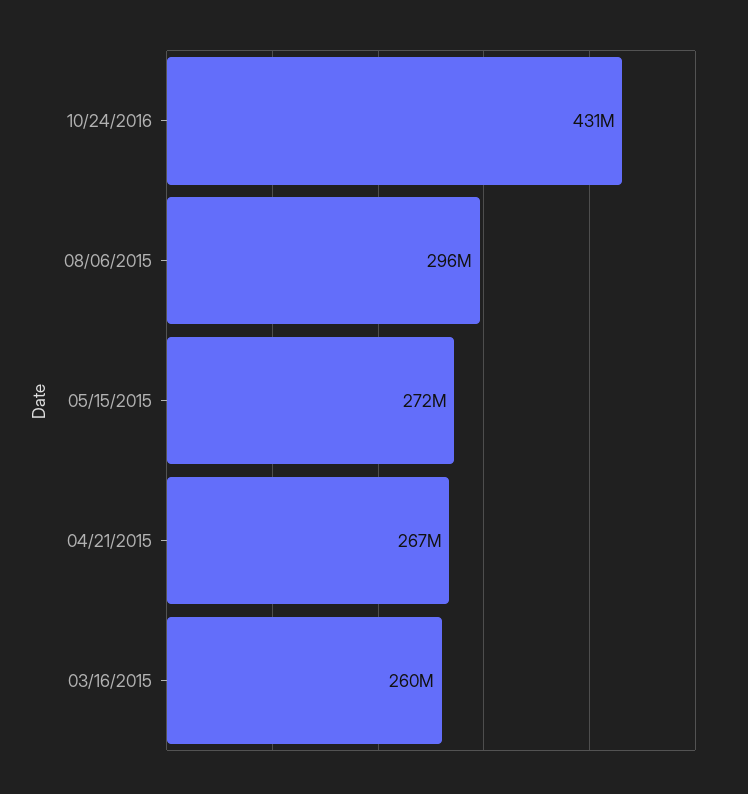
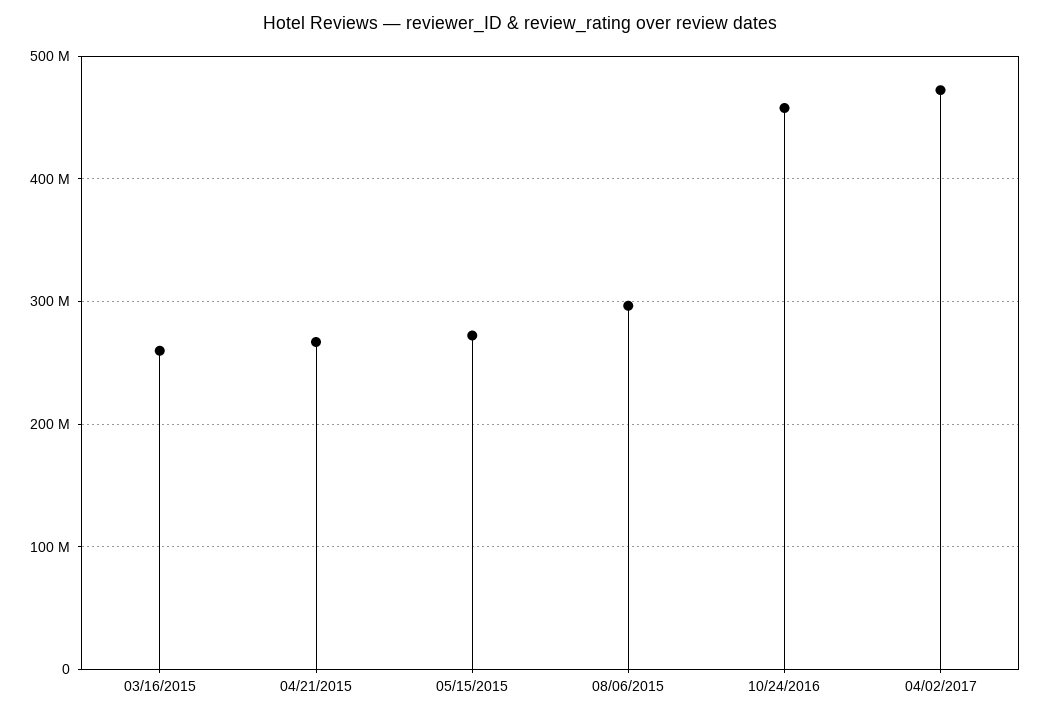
10/24/2016: 431000000 -> 460000000
04/02/2017: none -> 470000000

